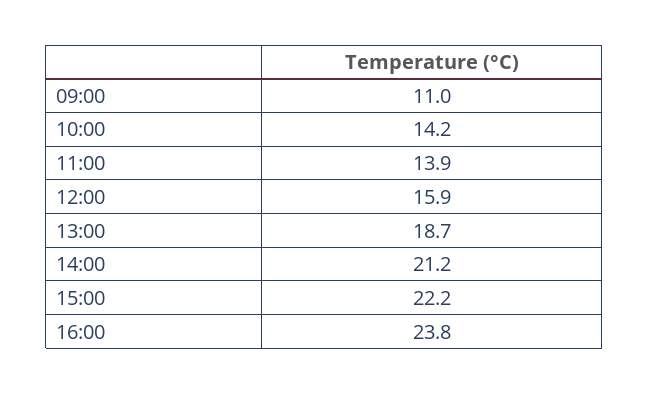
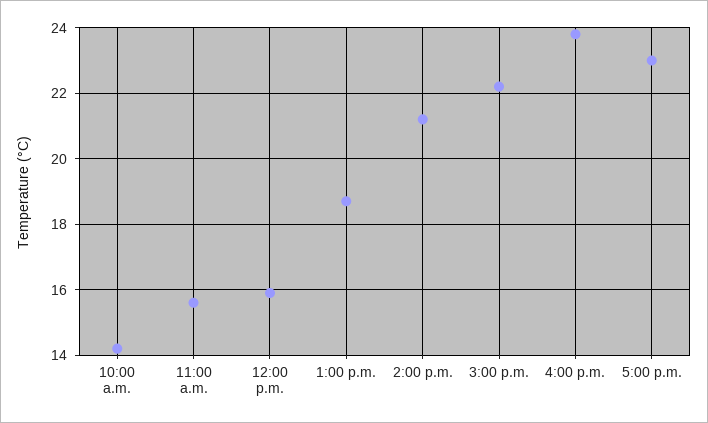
09:00: 11 -> none
11:00: 13.9 -> 15.5
5:00 p.m.: none -> 23

